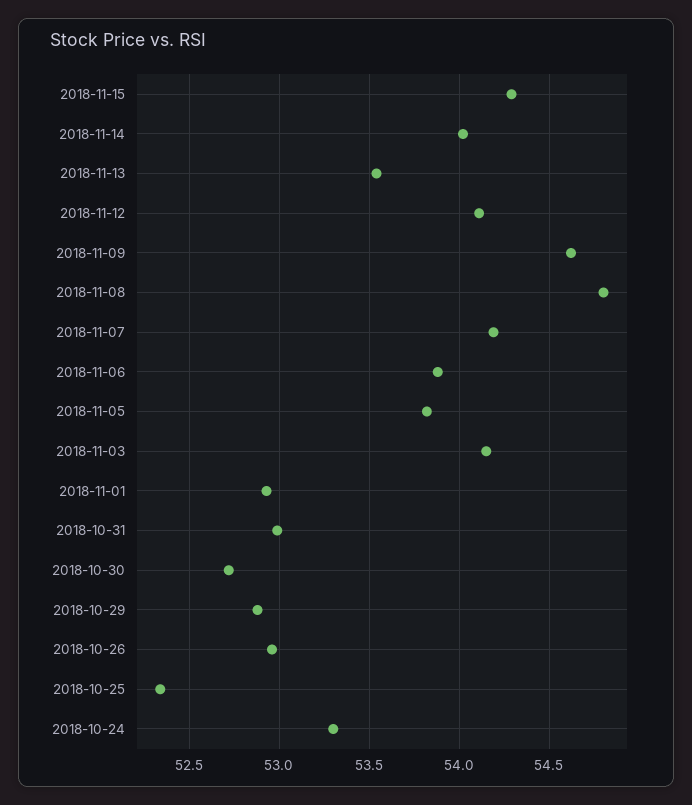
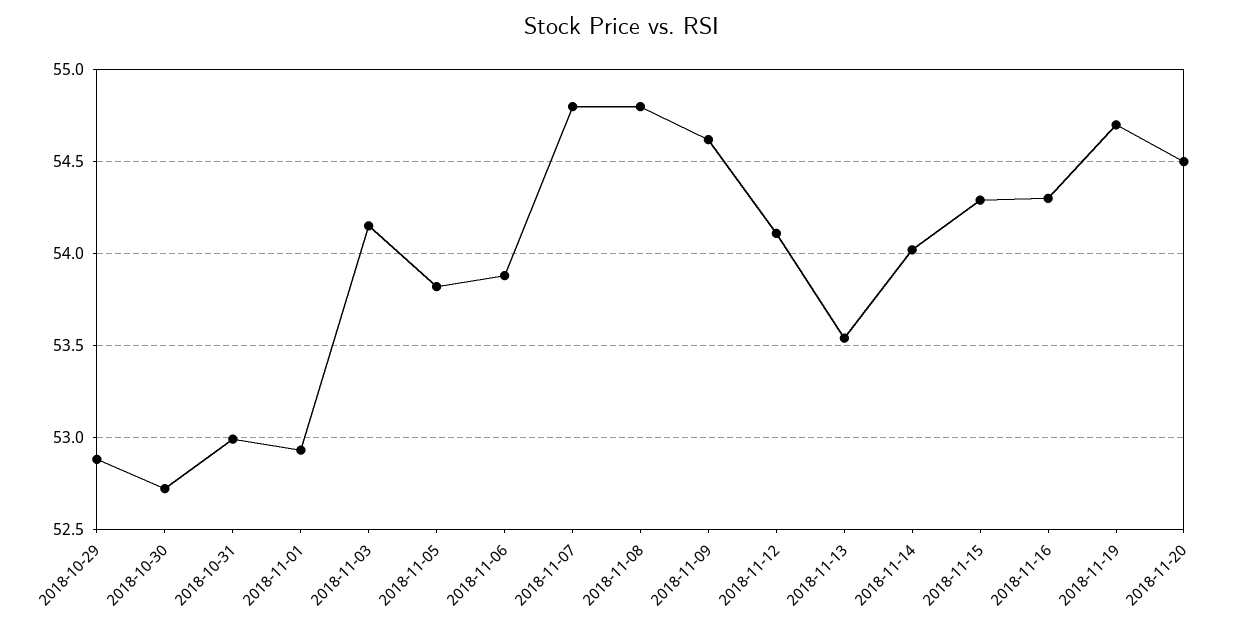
2018-11-07: 54.2 -> 54.8
2018-10-26: 52.95 -> none
2018-10-25: 52.35 -> none
2018-10-24: 53.3 -> none
2018-11-16: none -> 54.3
2018-11-19: none -> 54.7
2018-11-20: none -> 54.5

